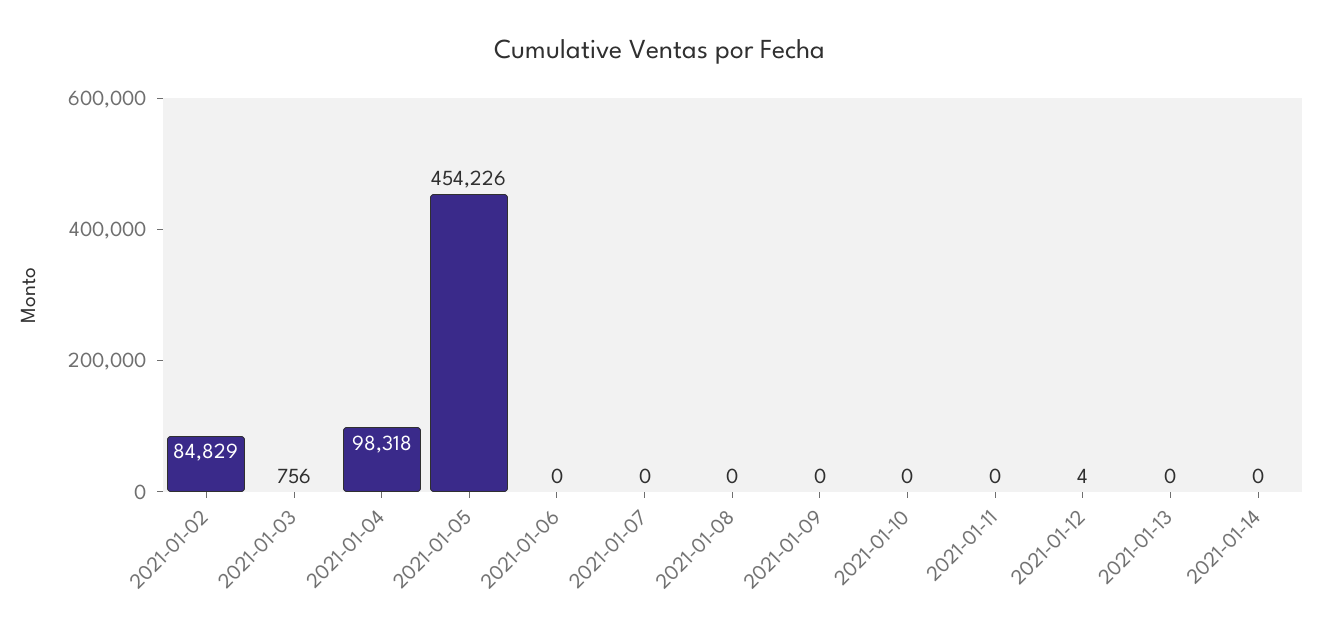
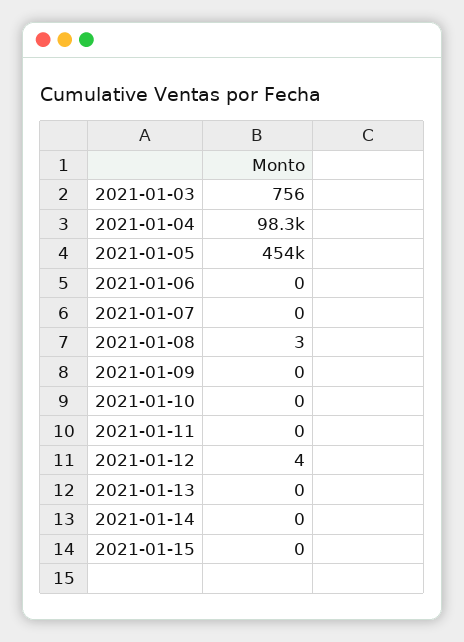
2021-01-02: 84829 -> none
2021-01-08: 0 -> 3
2021-01-15: none -> 0

